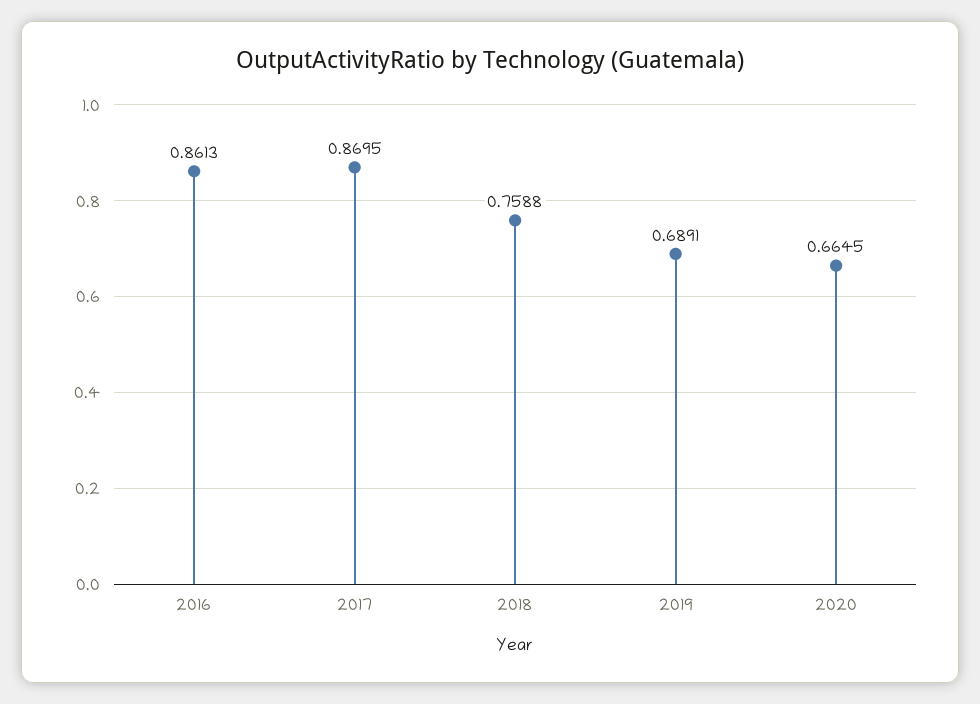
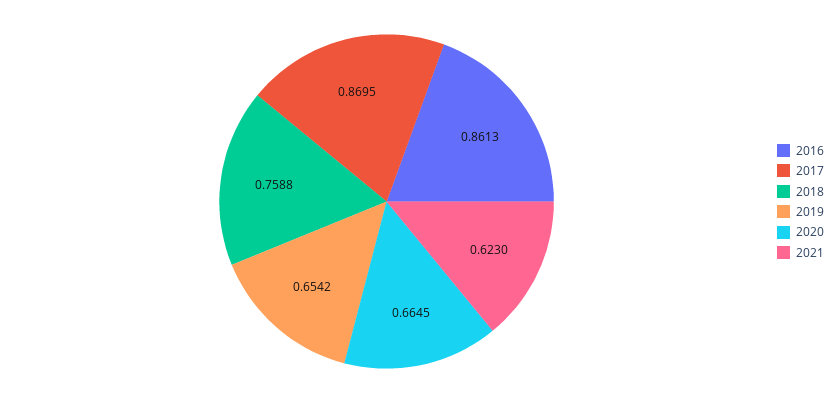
2019: 0.6891 -> 0.6542
2021: none -> 0.623

